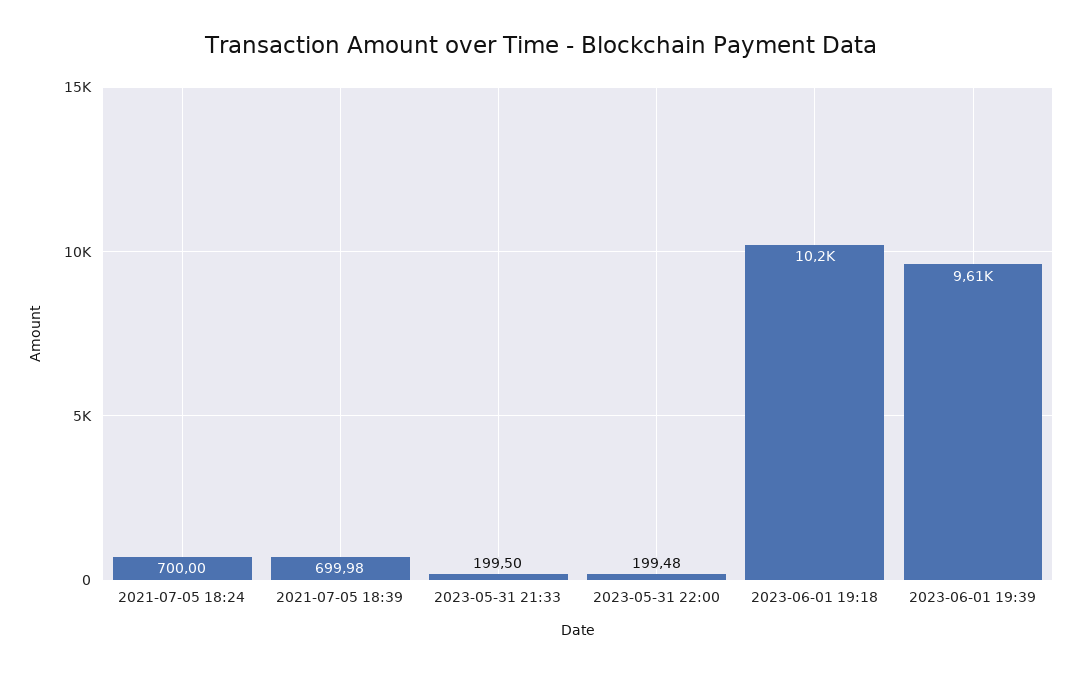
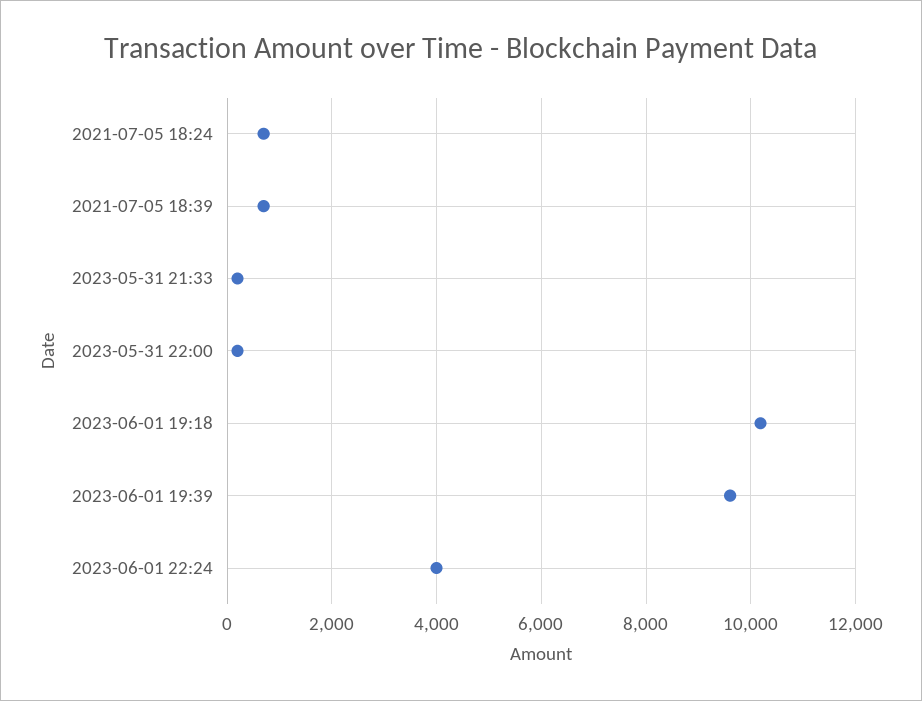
2023-06-01 22:24: none -> 4000

